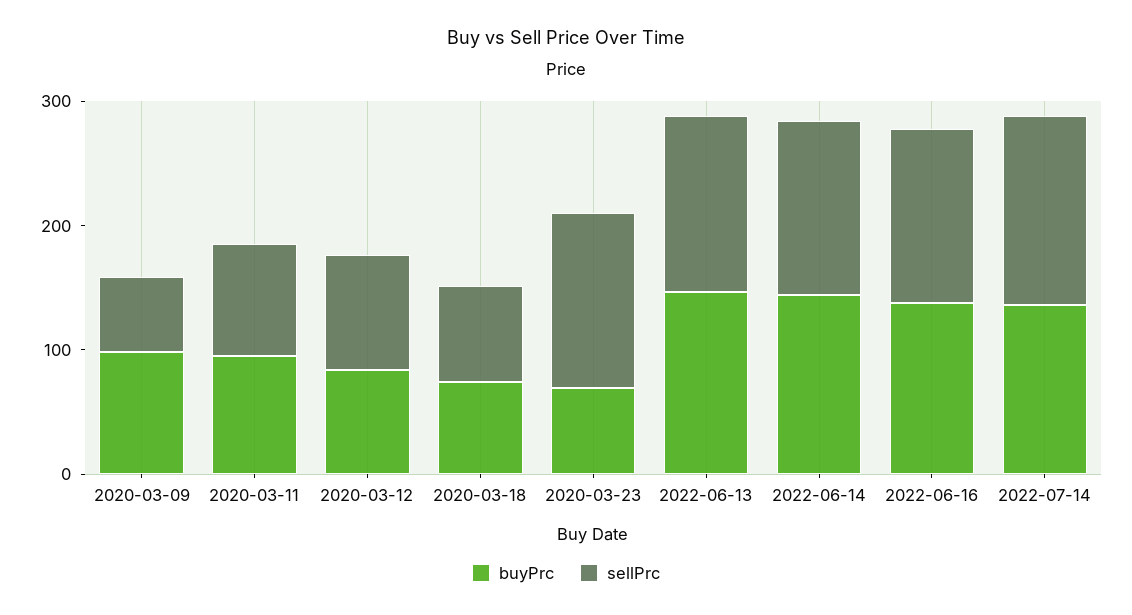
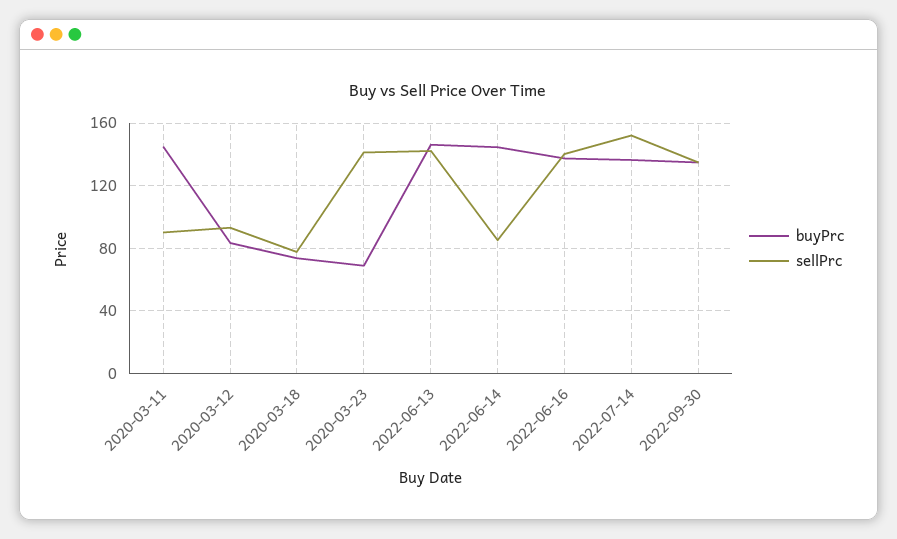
buyPrc, 2020-03-09: 100 -> none
sellPrc, 2020-03-09: 60 -> none
buyPrc, 2020-03-11: 100 -> 145
sellPrc, 2022-06-14: 140 -> 85
buyPrc, 2022-09-30: none -> 135
sellPrc, 2022-09-30: none -> 135

